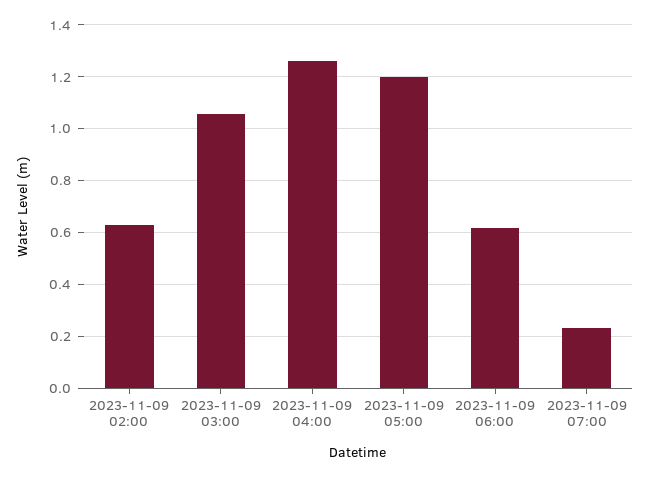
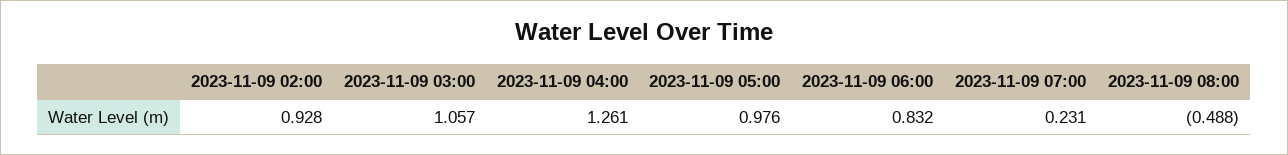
2023-11-09 02:00: 0.625 -> 0.928
2023-11-09 05:00: 1.2 -> 0.976
2023-11-09 06:00: 0.625 -> 0.832
2023-11-09 08:00: none -> -0.488

